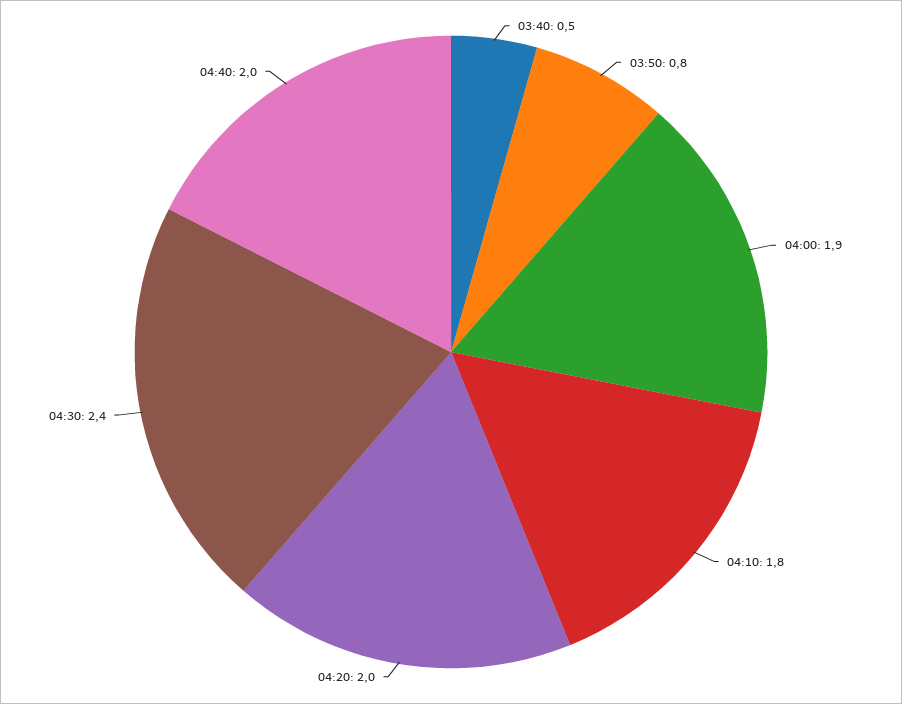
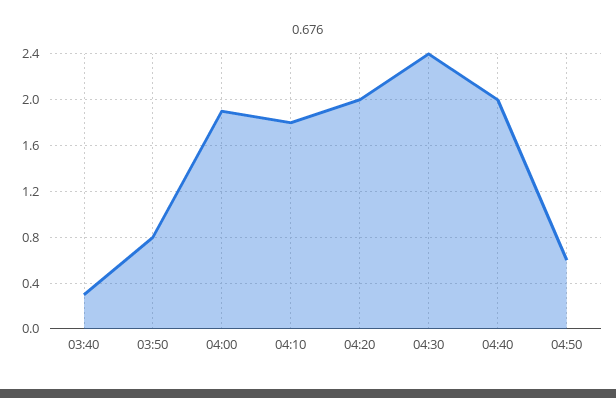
03:40: 0.5 -> 0.3
04:50: none -> 0.6

